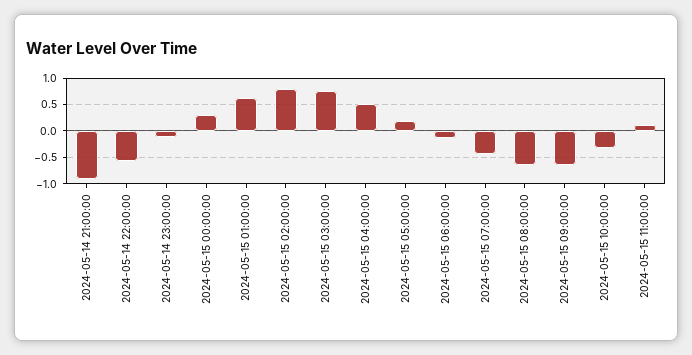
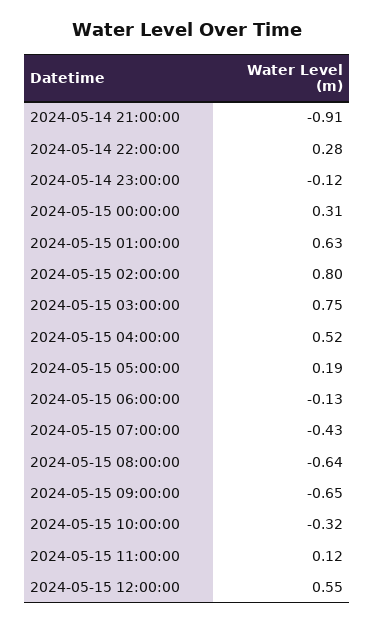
2024-05-14 22:00:00: -0.5 -> 0.28
2024-05-15 12:00:00: none -> 0.55

